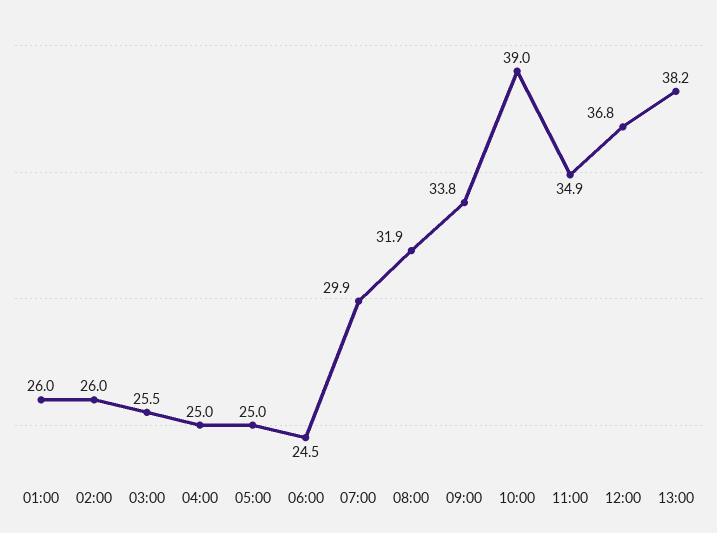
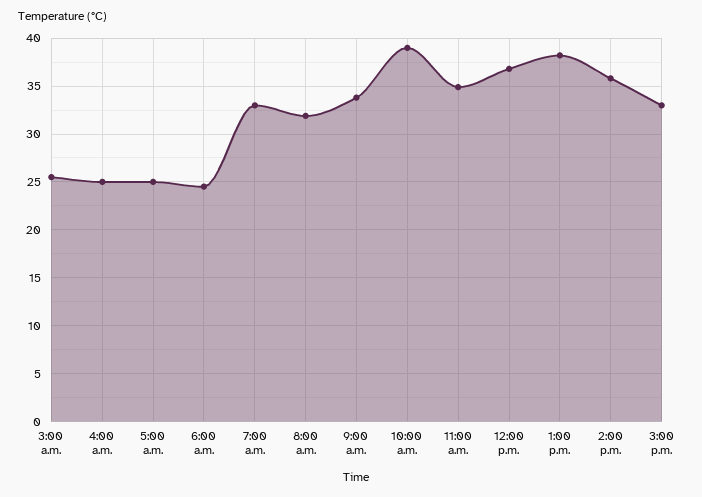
01:00: 26 -> none
02:00: 26 -> none
07:00: 29.9 -> 33
2:00 p.m.: none -> 36
3:00 p.m.: none -> 33

